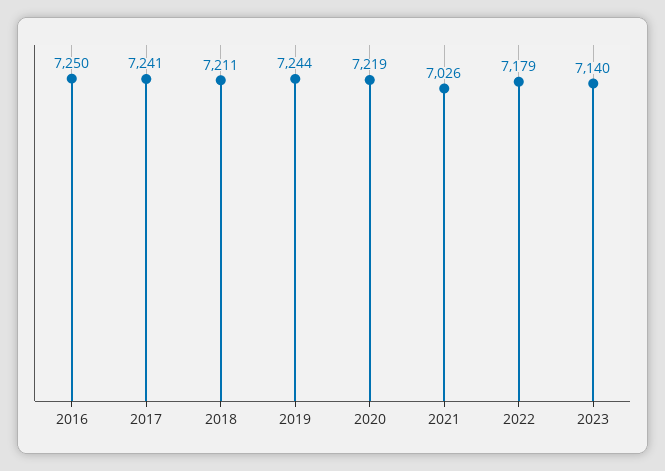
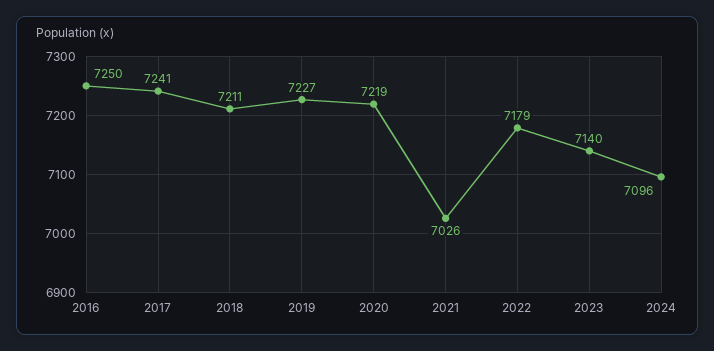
2019: 7244 -> 7227
2024: none -> 7096

